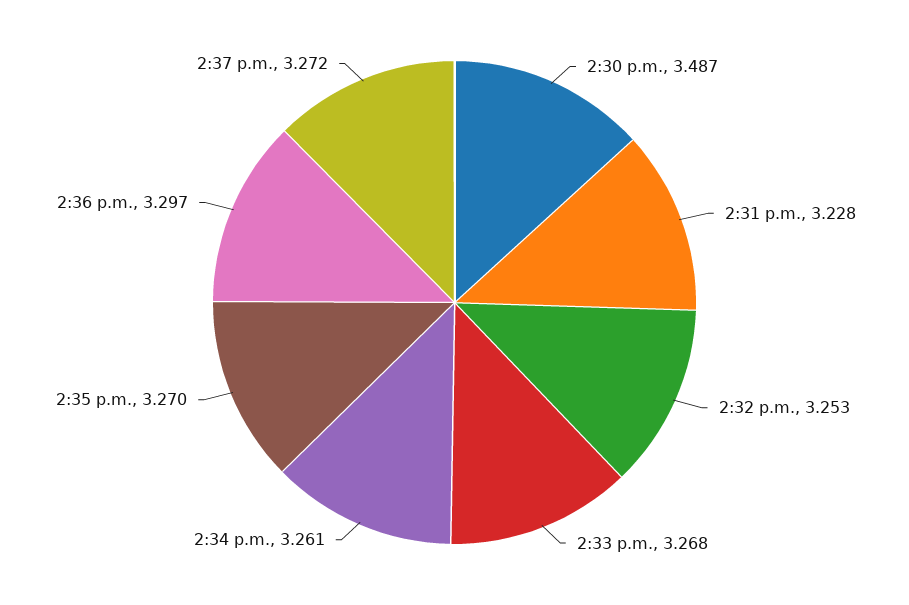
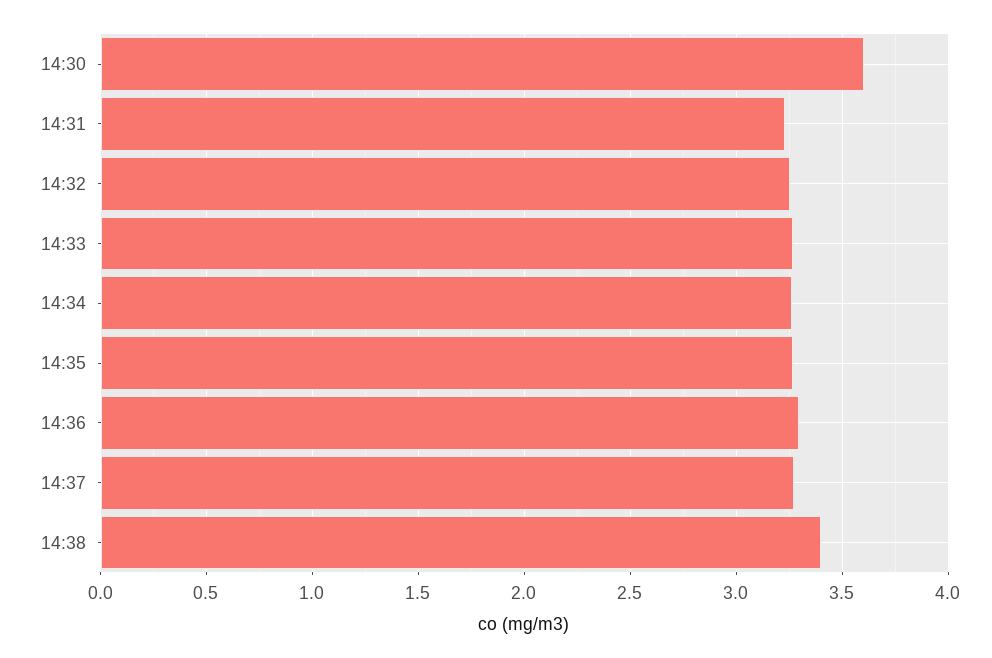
2:30 p.m.: 3.487 -> 3.6
14:38: none -> 3.4

